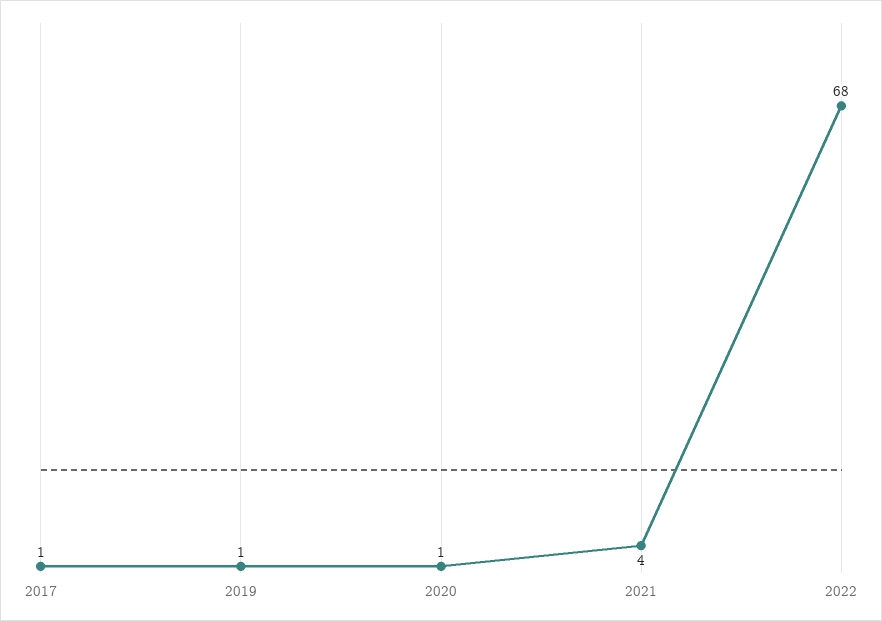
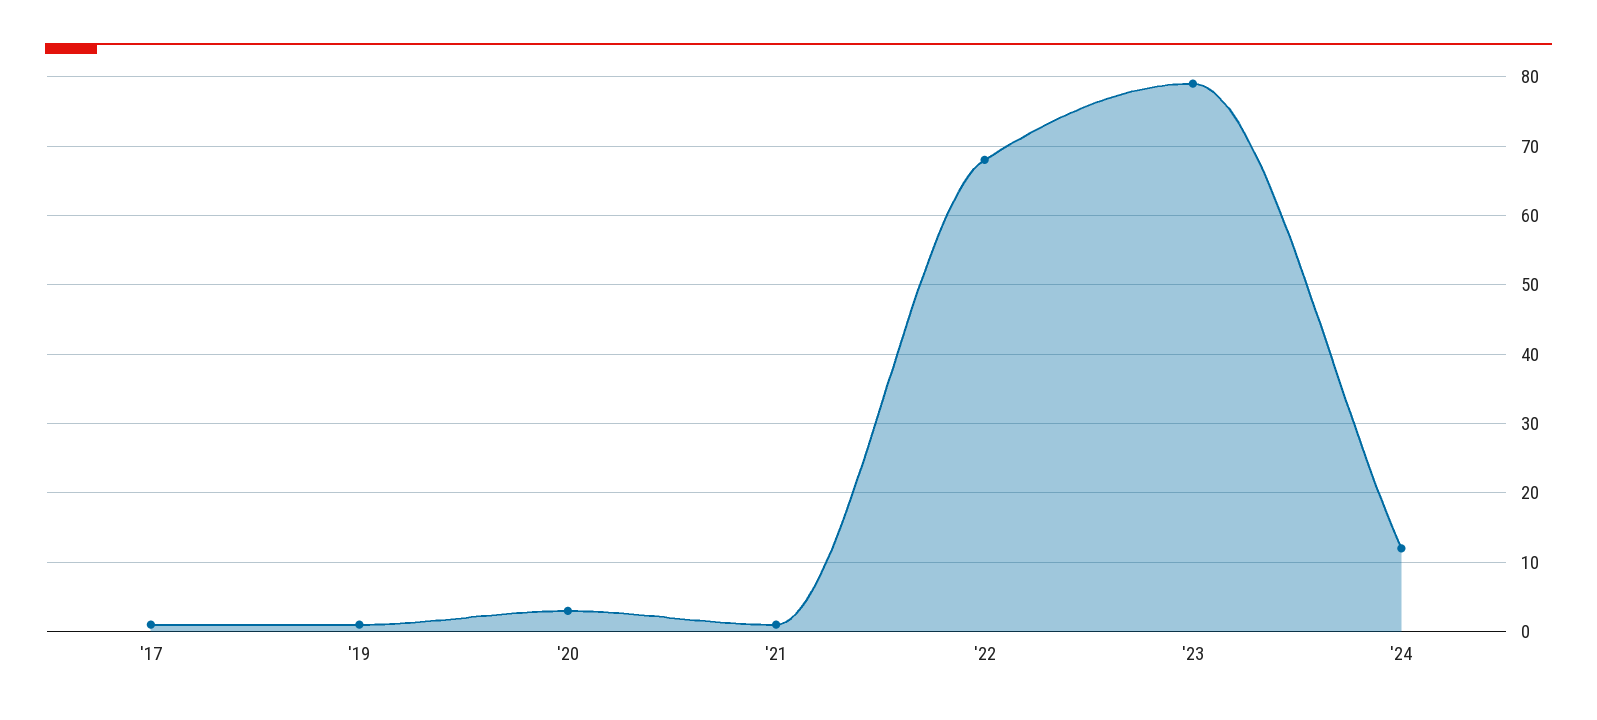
2020: 1 -> 3
2021: 4 -> 1
'23: none -> 79
'24: none -> 12

